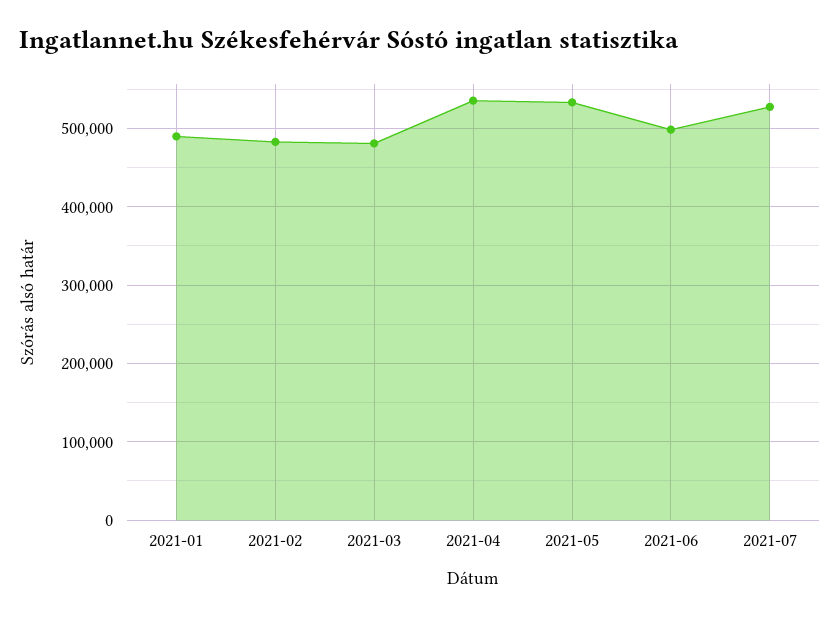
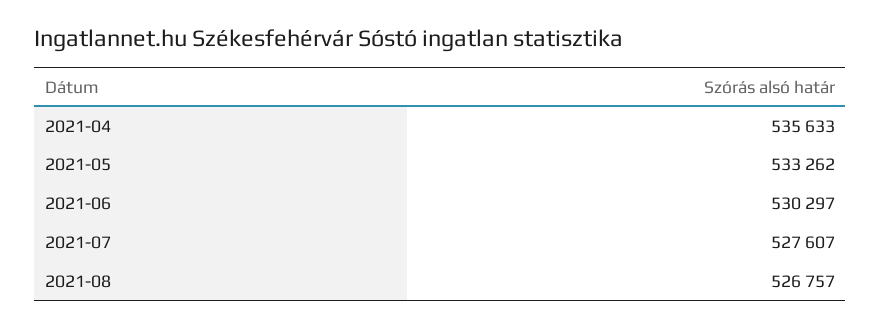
2021-01: 490000 -> none
2021-02: 480000 -> none
2021-03: 480000 -> none
2021-06: 500000 -> 530297
2021-08: none -> 526757

